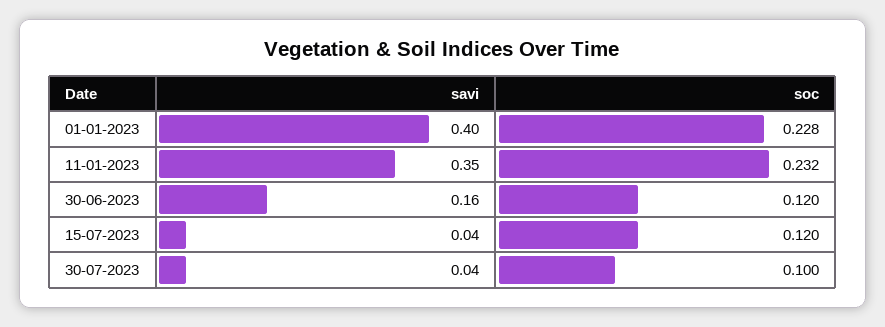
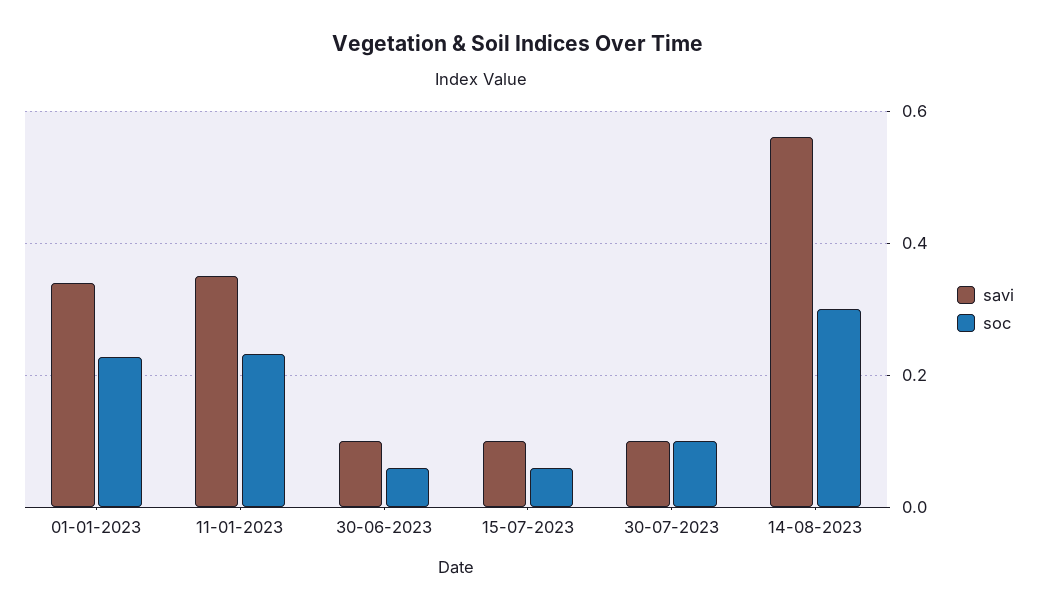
savi, 01-01-2023: 0.4 -> 0.34
savi, 30-06-2023: 0.16 -> 0.1
soc, 30-06-2023: 0.12 -> 0.06
savi, 15-07-2023: 0.04 -> 0.1
soc, 15-07-2023: 0.12 -> 0.06
savi, 30-07-2023: 0.04 -> 0.1
savi, 14-08-2023: none -> 0.56
soc, 14-08-2023: none -> 0.3

